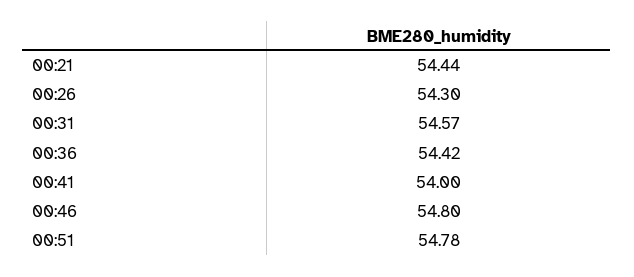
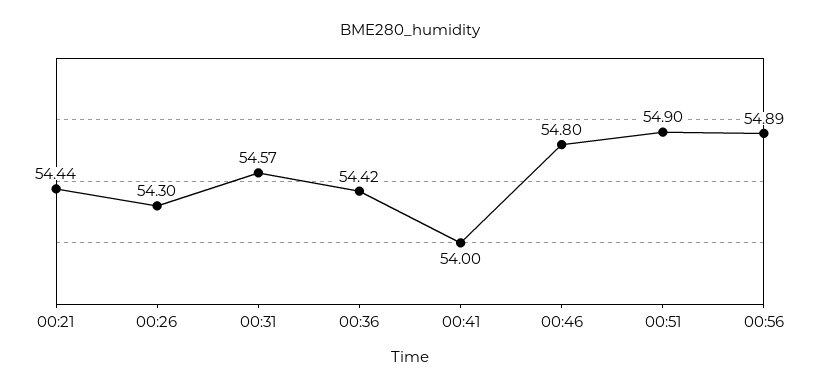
00:51: 54.78 -> 54.9
00:56: none -> 54.89

